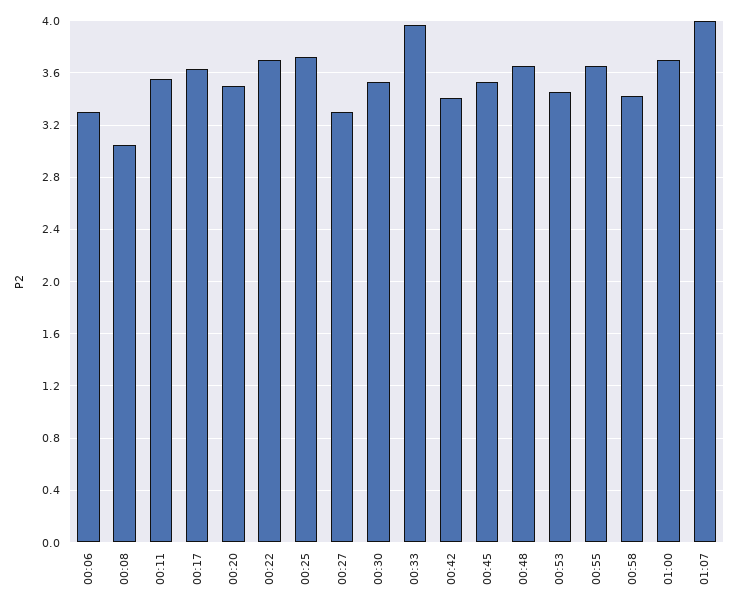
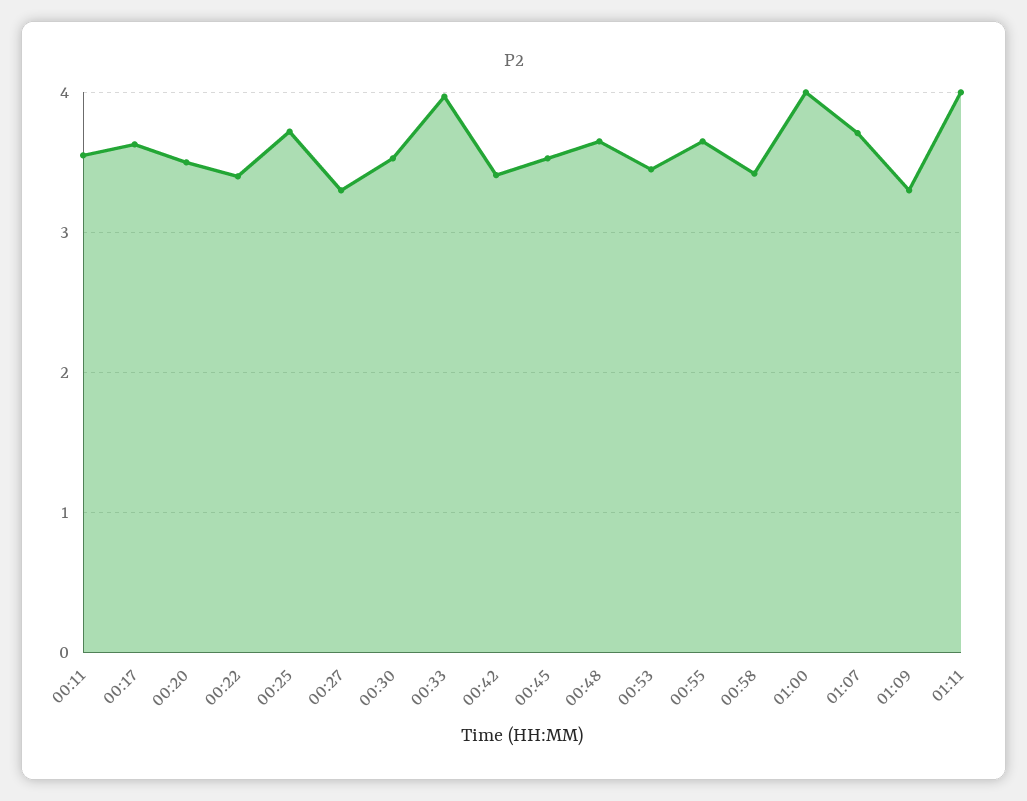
00:06: 3.3 -> none
00:08: 3.05 -> none
00:22: 3.7 -> 3.4
01:00: 3.7 -> 4
01:07: 4 -> 3.7
01:09: none -> 3.3
01:11: none -> 4

